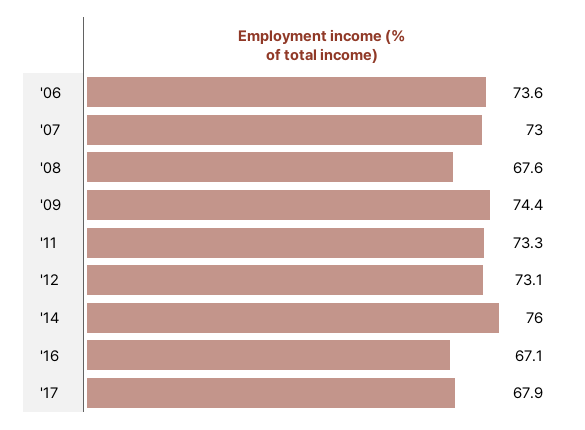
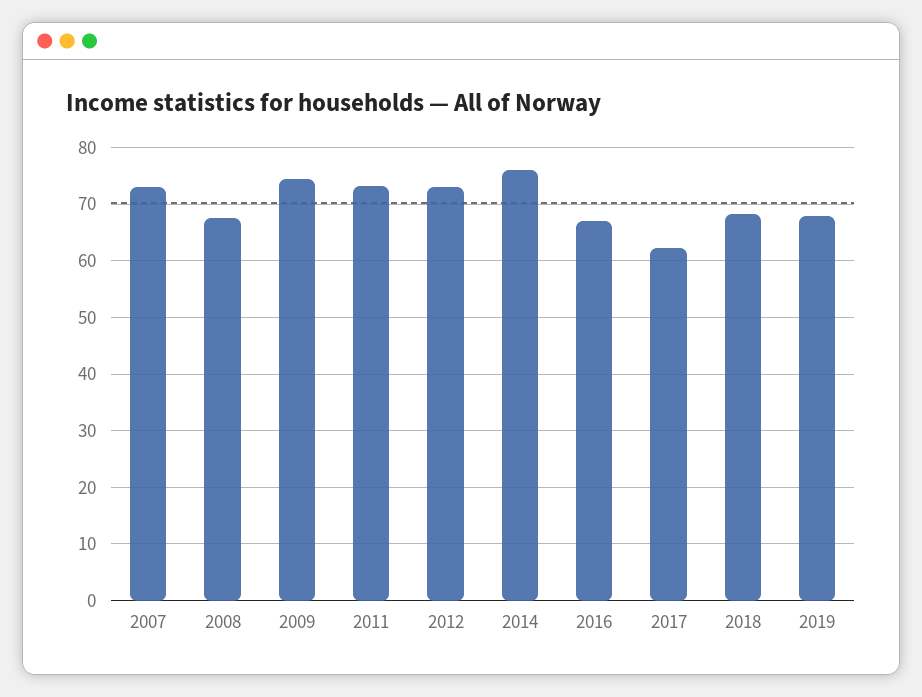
'06: 73.6 -> none
'17: 67.9 -> 62
2018: none -> 68
2019: none -> 68

